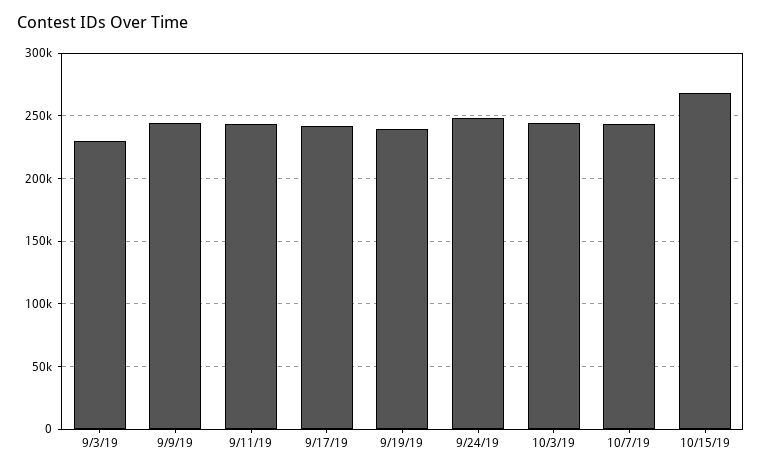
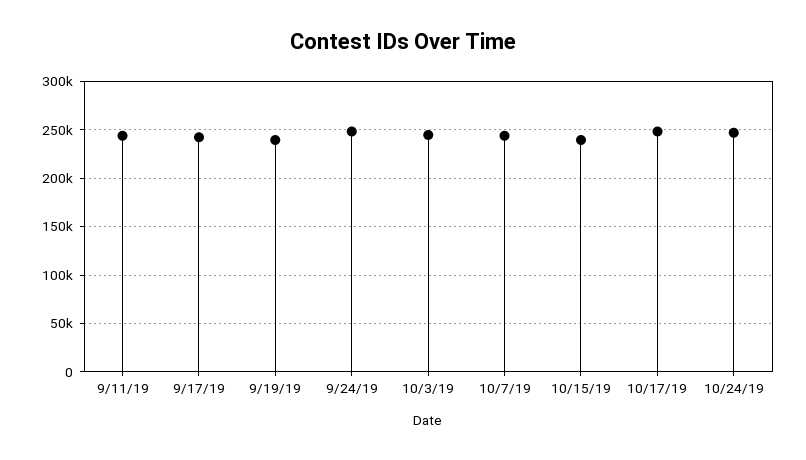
9/3/19: 230000 -> none
9/9/19: 245000 -> none
10/15/19: 270000 -> 240000
10/17/19: none -> 250000
10/24/19: none -> 250000

